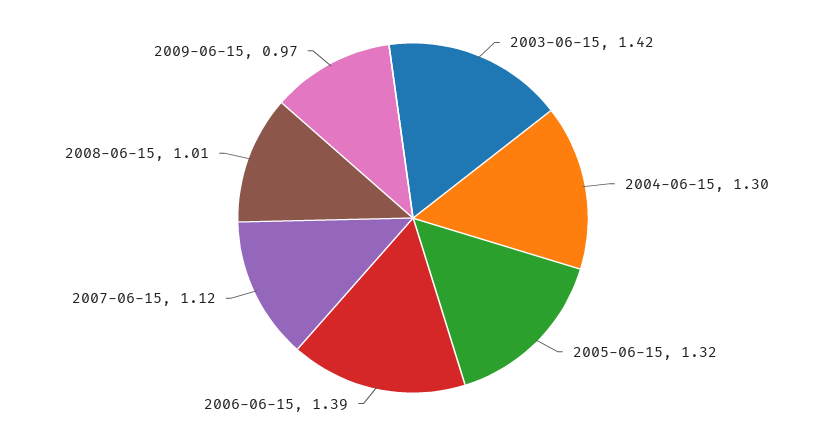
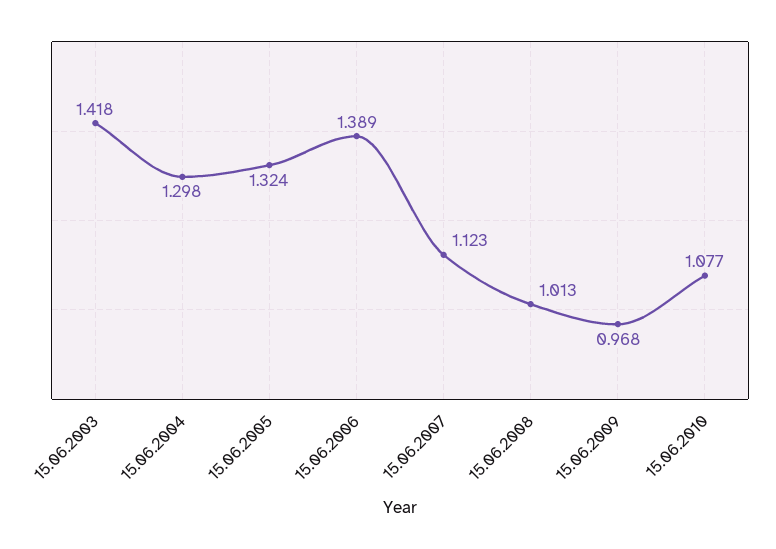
15.06.2010: none -> 1.077

